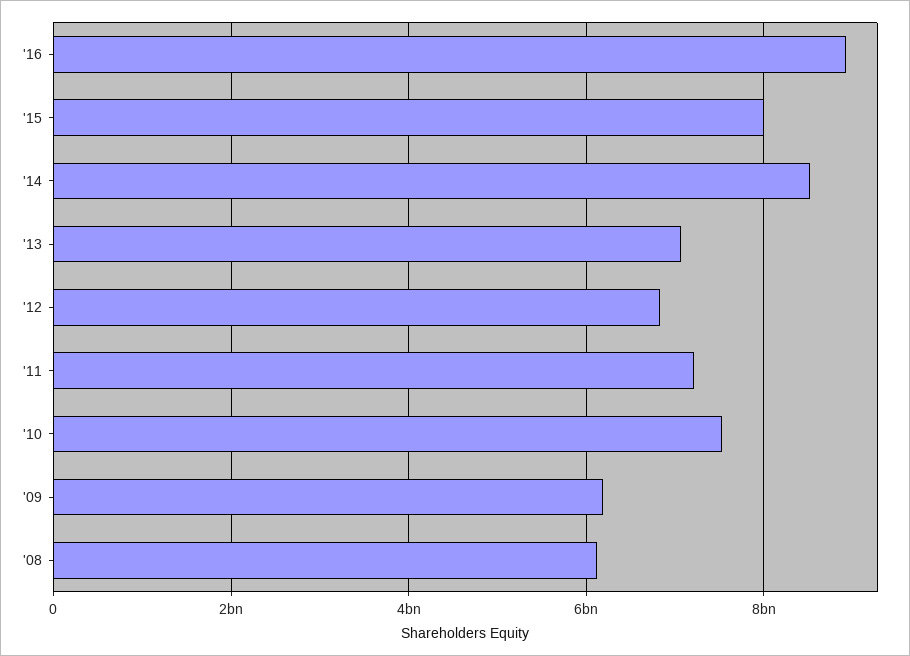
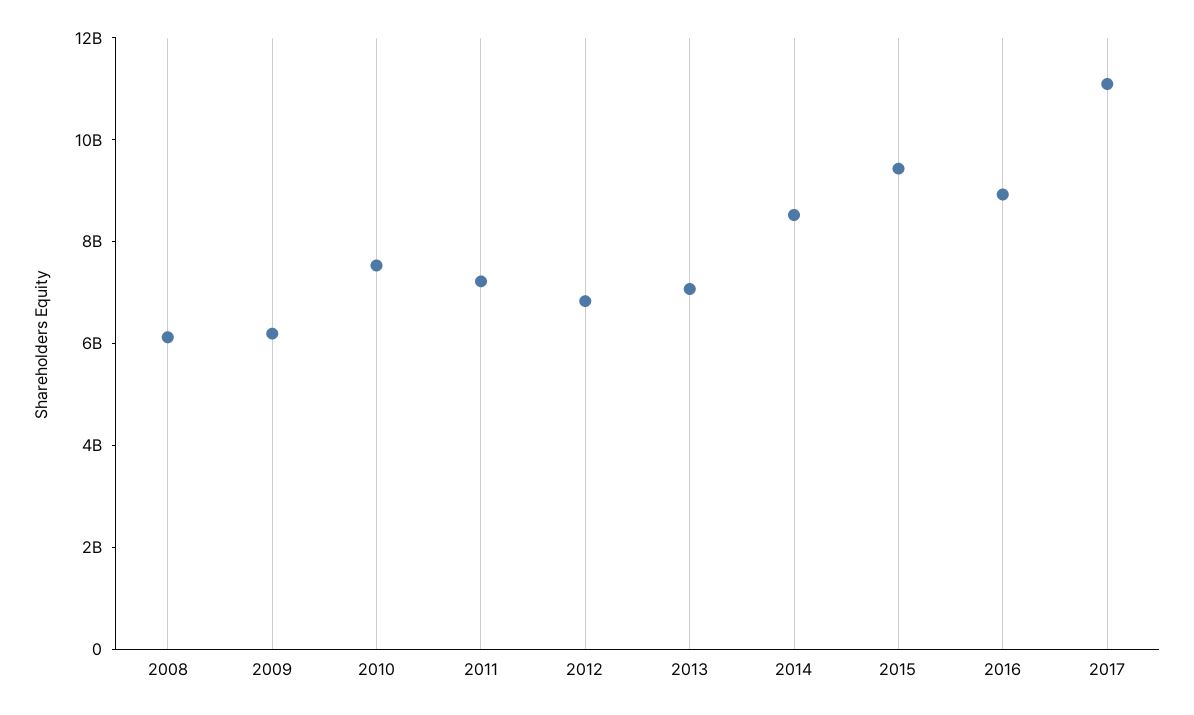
'15: 8000000000 -> 9500000000
2017: none -> 11000000000

